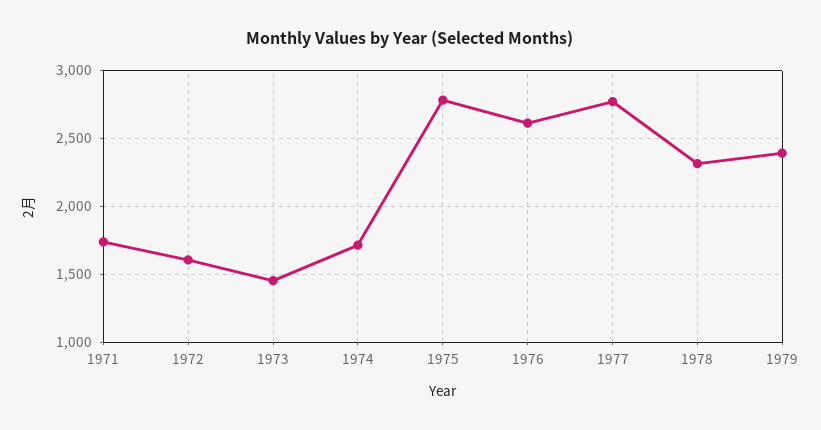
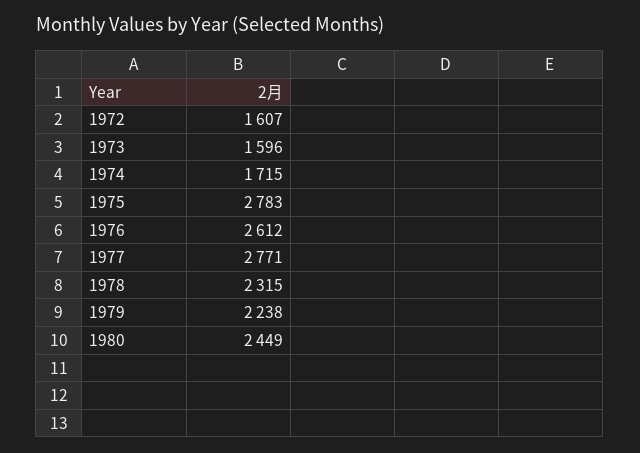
1971: 1750 -> none
1973: 1450 -> 1596
1979: 2400 -> 2238
1980: none -> 2449

